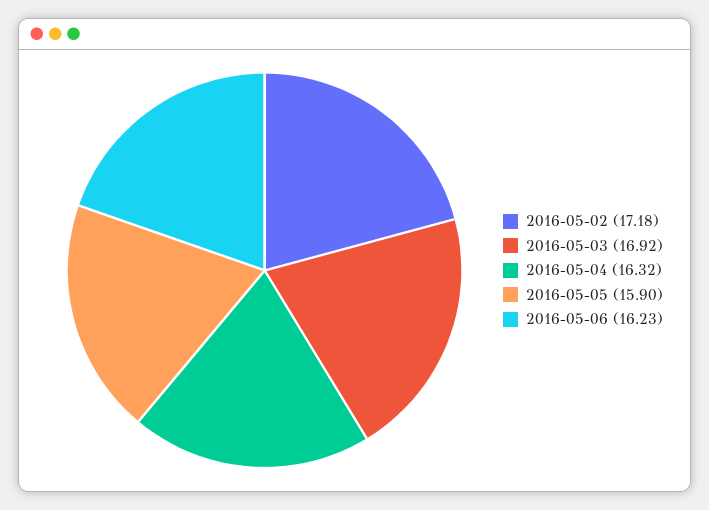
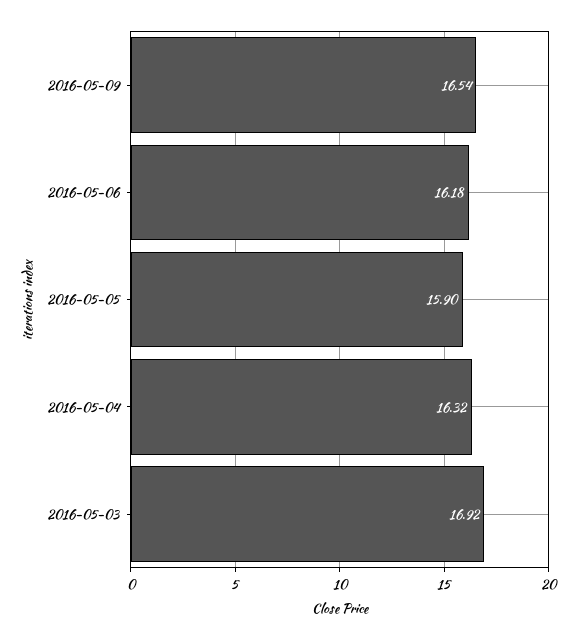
2016-05-02: 17.18 -> none
2016-05-06: 16.23 -> 16.18
2016-05-09: none -> 16.54

